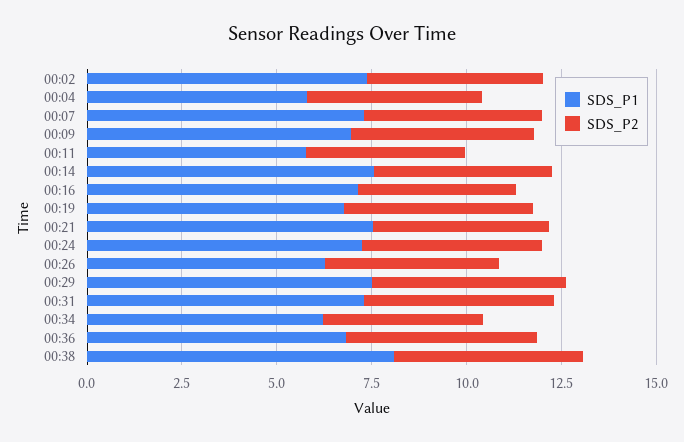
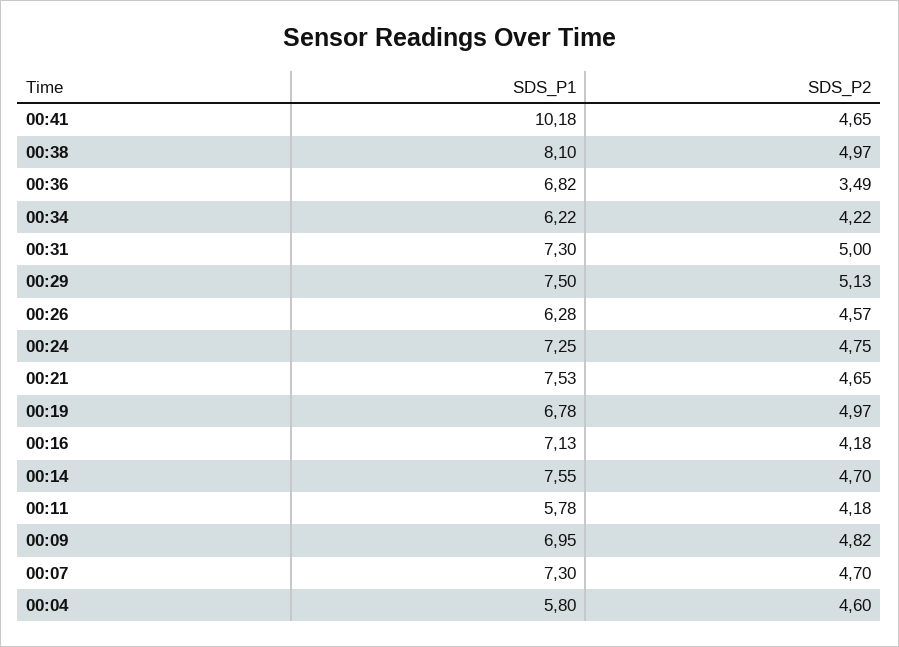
SDS_P1, 00:02: 7.5 -> none
SDS_P2, 00:02: 4.5 -> none
SDS_P2, 00:36: 5 -> 3.49
SDS_P1, 00:41: none -> 10.18
SDS_P2, 00:41: none -> 4.65

